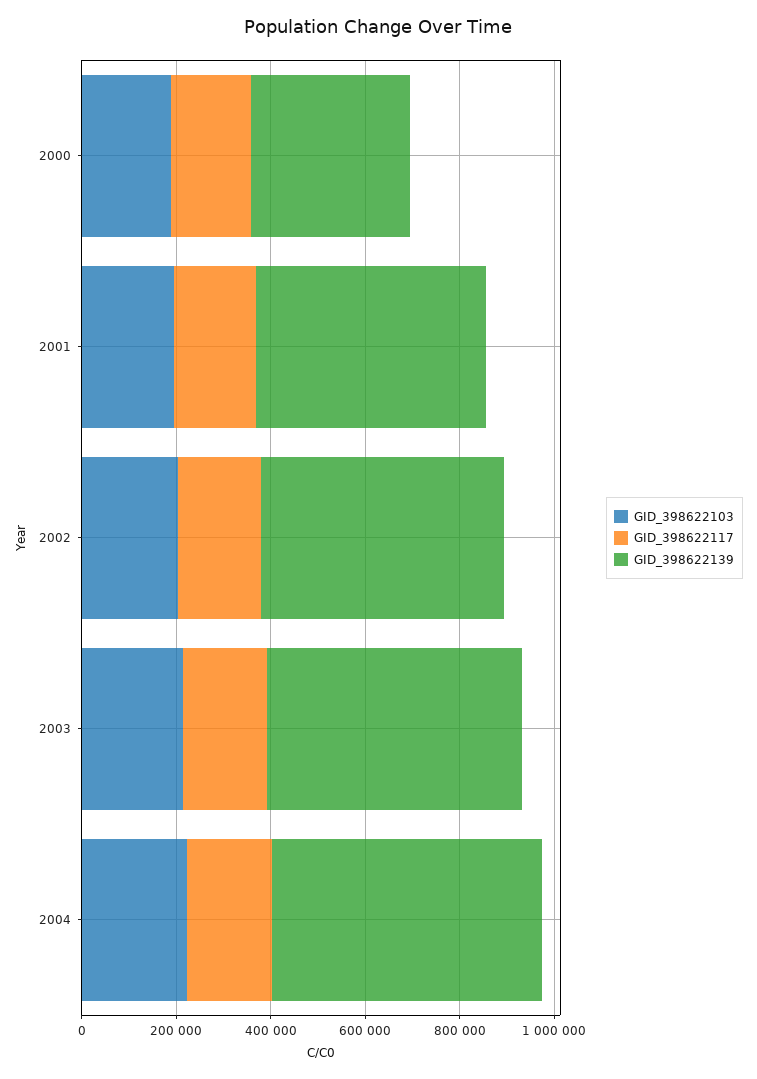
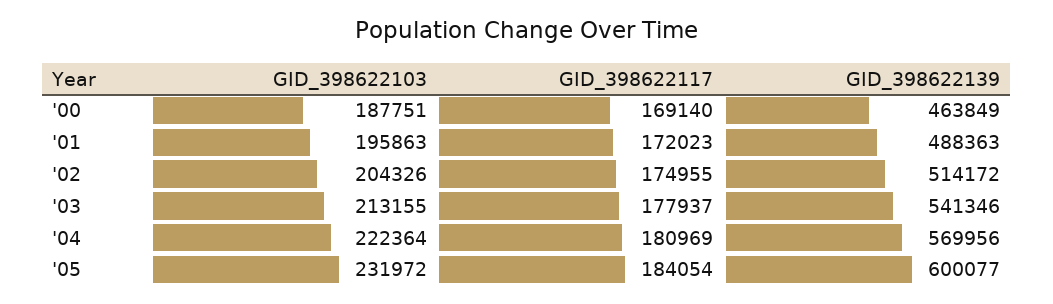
GID_398622139, 2000: 350000 -> 463849
GID_398622103, '05: none -> 231972
GID_398622117, '05: none -> 184054
GID_398622139, '05: none -> 600077

